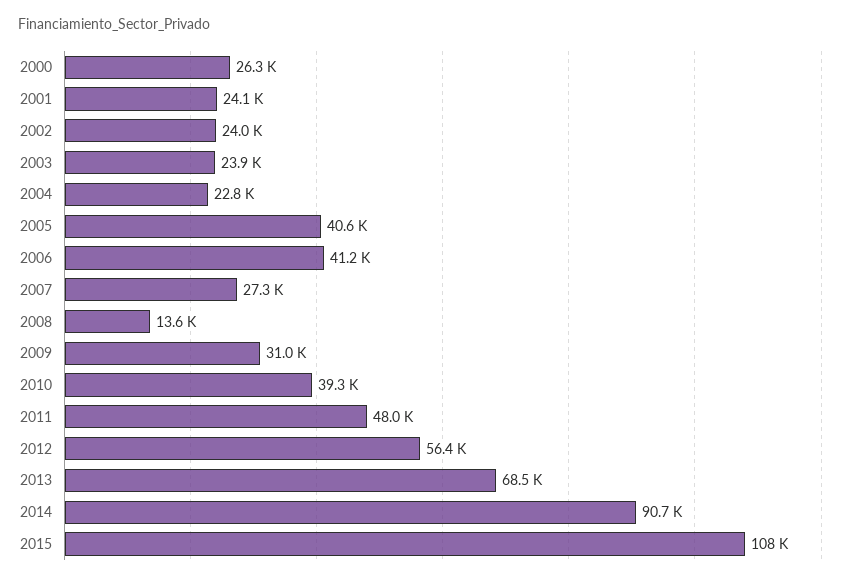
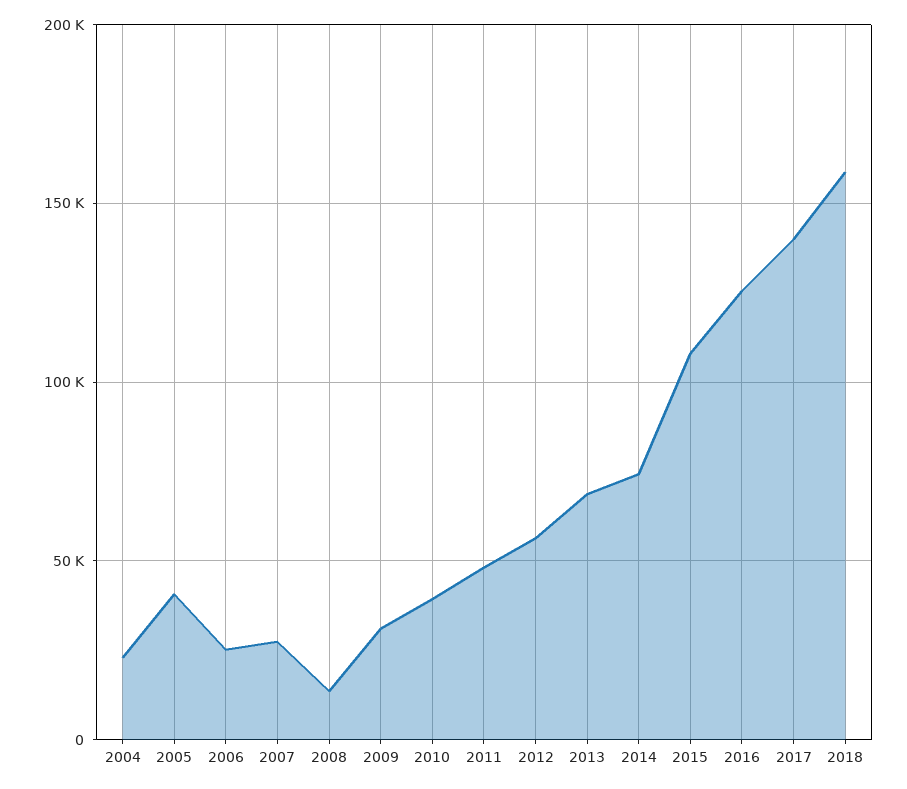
2000: 26300 -> none
2001: 24100 -> none
2002: 24000 -> none
2003: 23900 -> none
2006: 41200 -> 25000
2014: 90700 -> 75000
2016: none -> 125000
2017: none -> 140000
2018: none -> 160000

